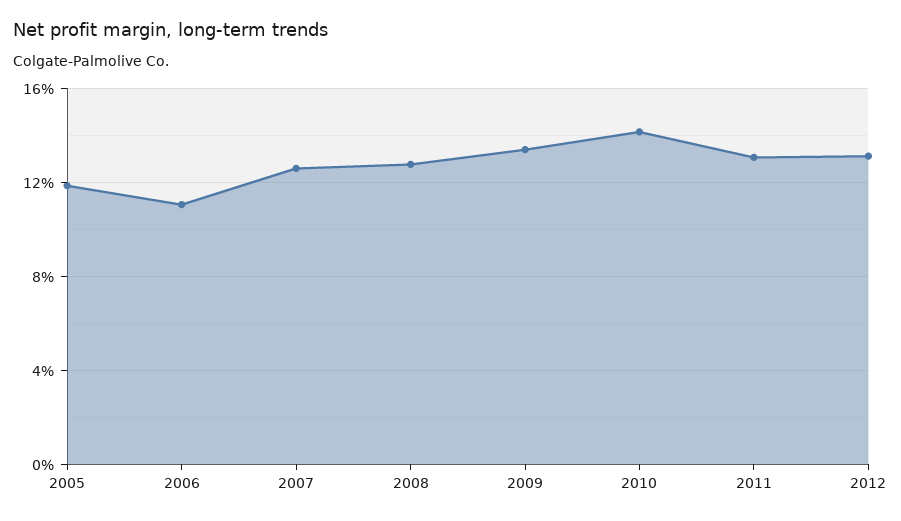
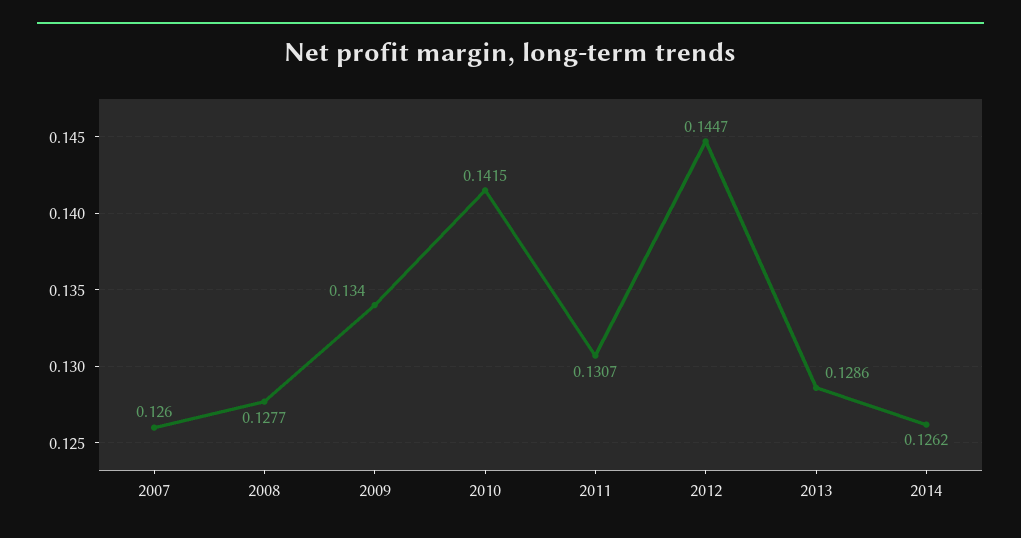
2005: 0.12 -> none
2006: 0.11 -> none
2012: 0.13 -> 0.1447
2013: none -> 0.1286
2014: none -> 0.1262

